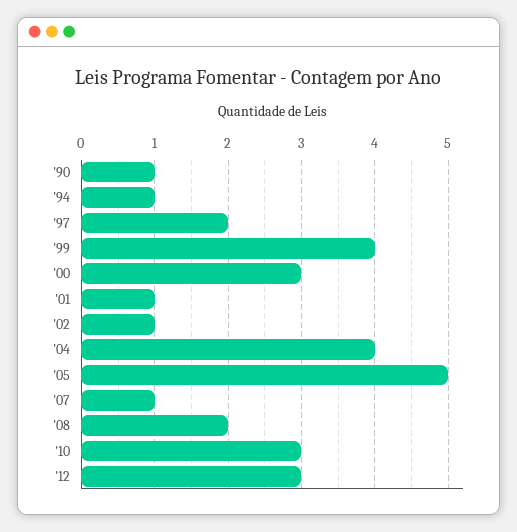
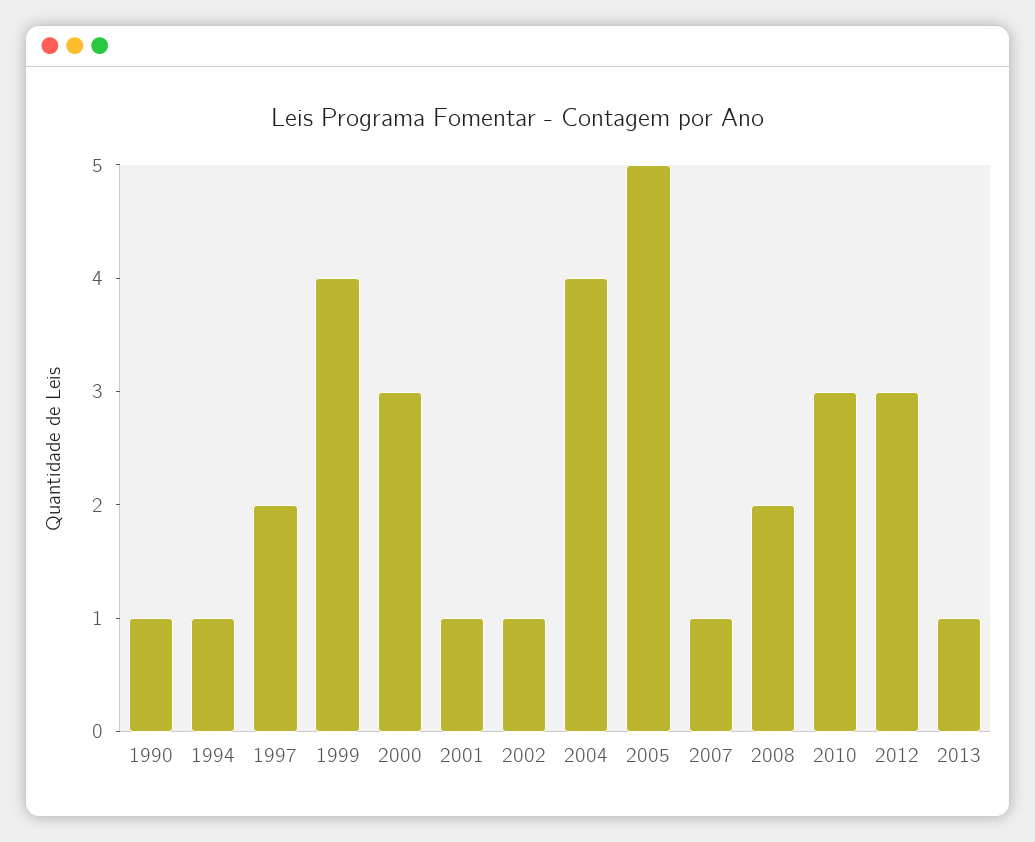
2013: none -> 1

